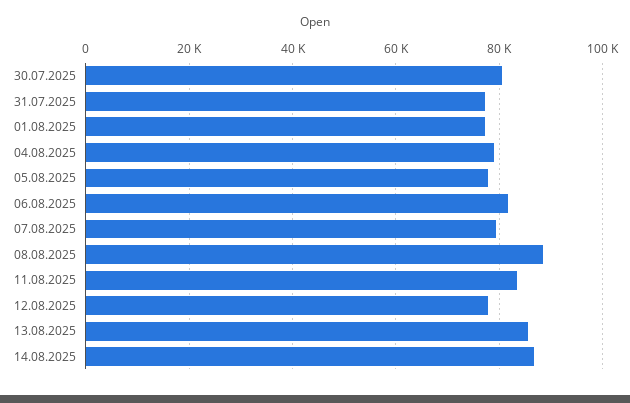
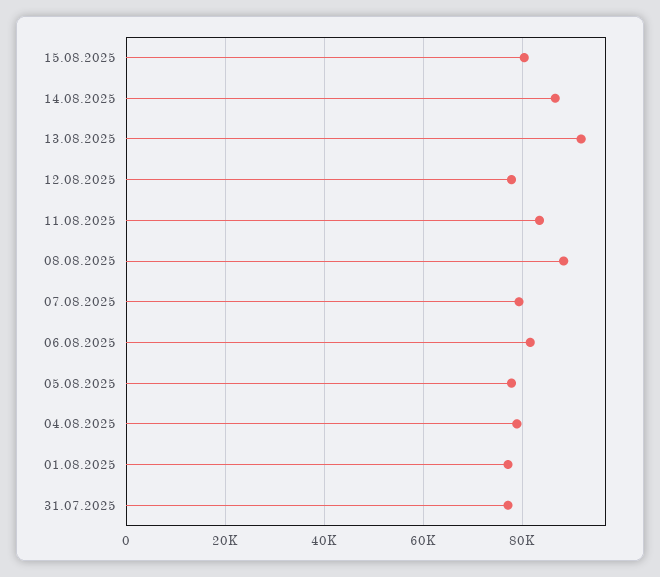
30.07.2025: 80000 -> none
13.08.2025: 86000 -> 92000
15.08.2025: none -> 80000

